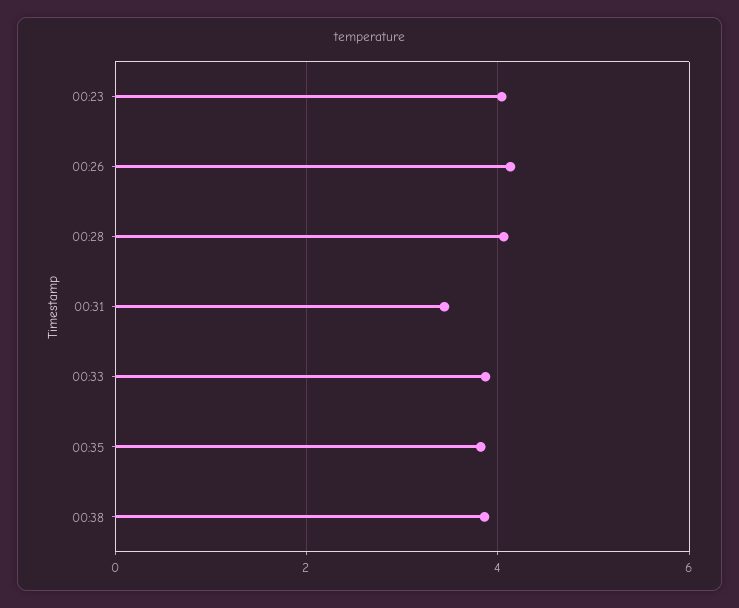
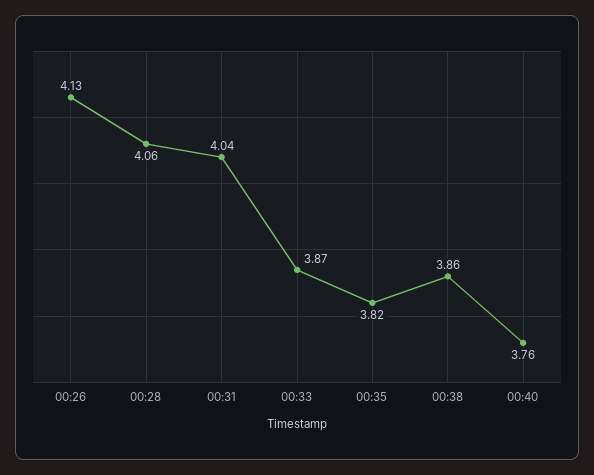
00:23: 4 -> none
00:31: 3.4 -> 4.04
00:40: none -> 3.76

